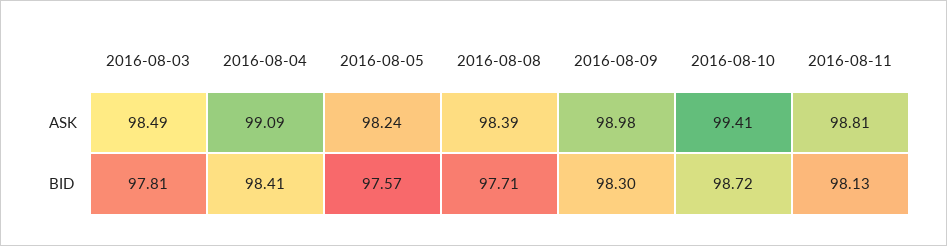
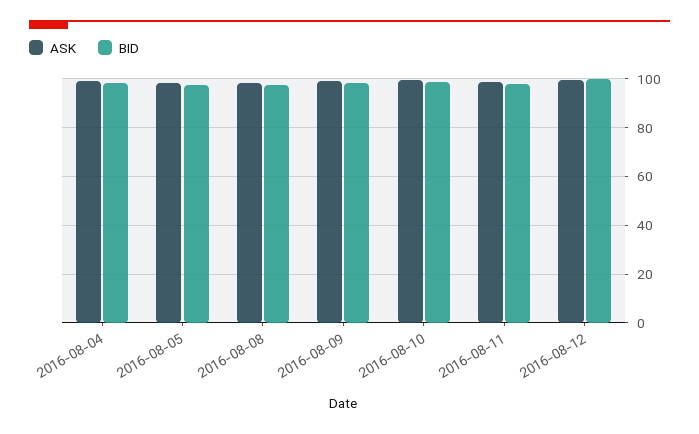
ASK, 2016-08-03: 98.49 -> none
BID, 2016-08-03: 97.81 -> none
ASK, 2016-08-12: none -> 100
BID, 2016-08-12: none -> 100

